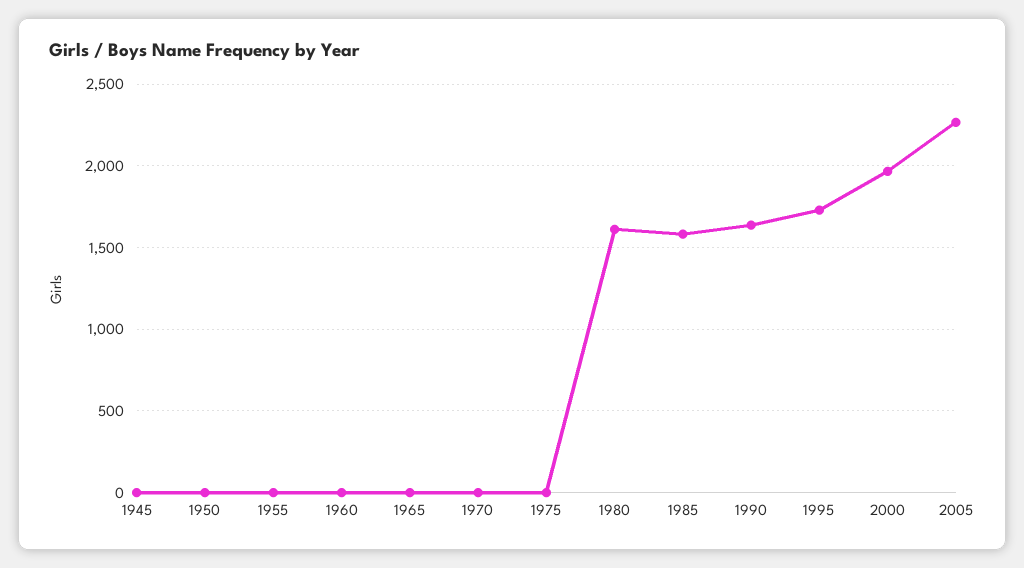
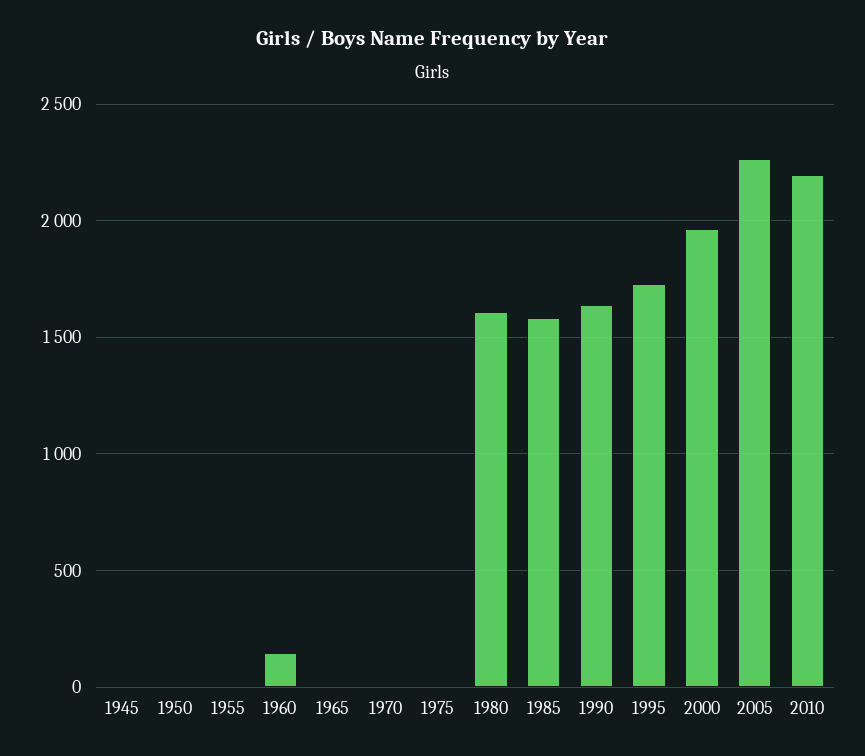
1960: 0 -> 150
2010: none -> 2200

